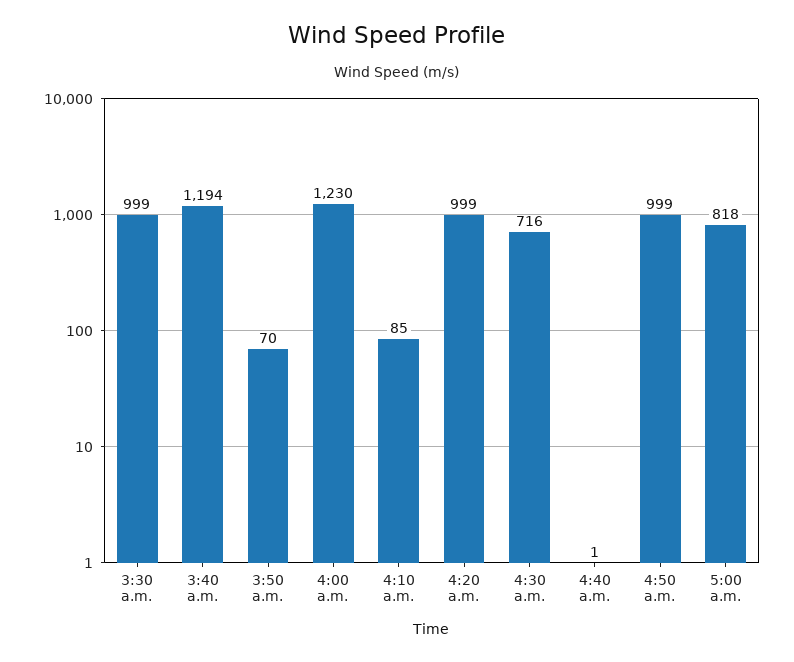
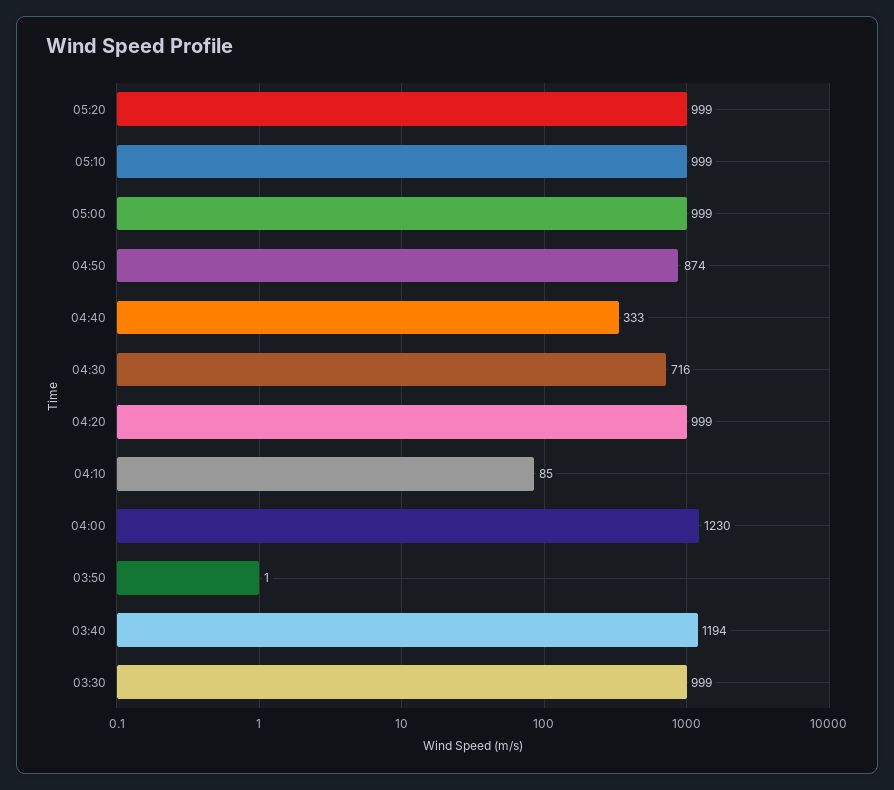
3:50 a.m.: 70 -> 1
4:40 a.m.: 1 -> 333
4:50 a.m.: 999 -> 874
5:00 a.m.: 818 -> 999
05:20: none -> 999
05:10: none -> 999

